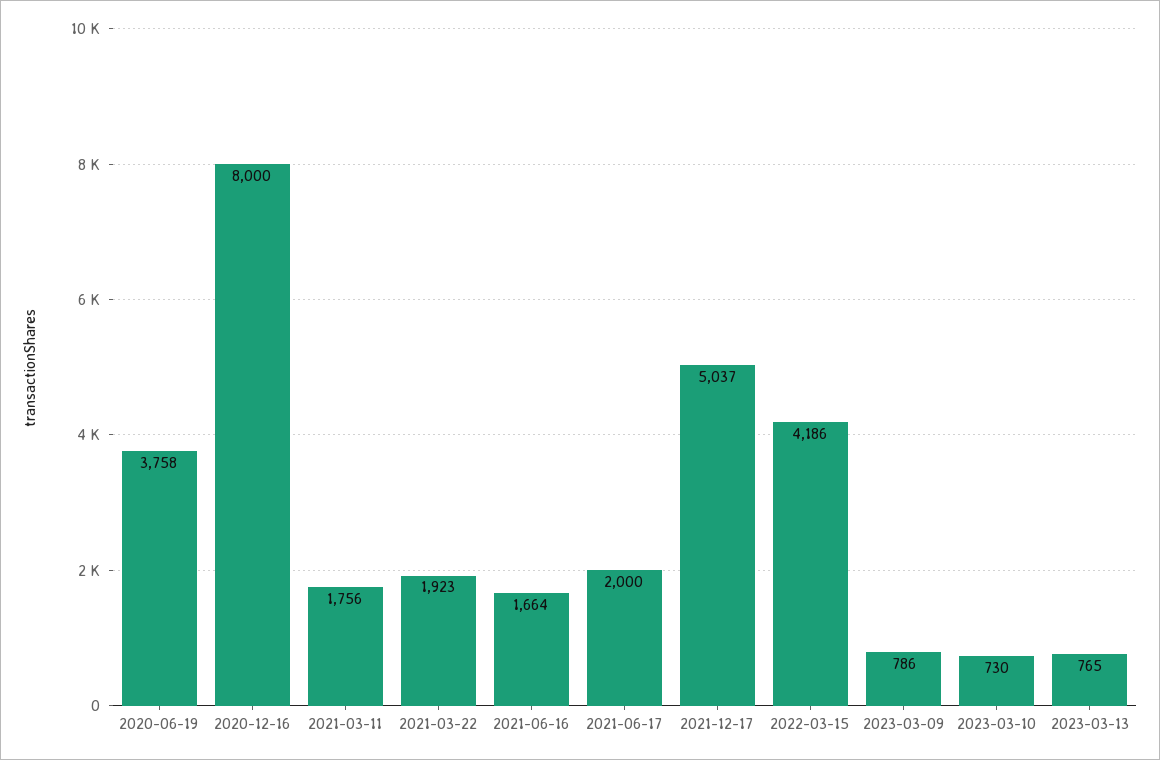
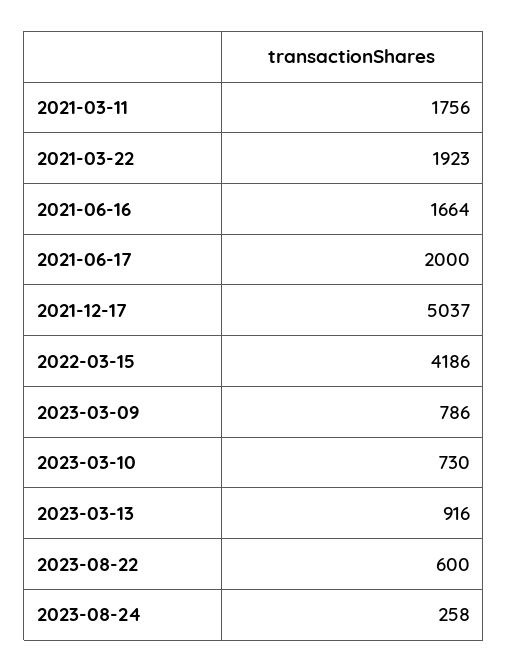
2020-06-19: 3758 -> none
2020-12-16: 8000 -> none
2023-03-13: 765 -> 916
2023-08-22: none -> 600
2023-08-24: none -> 258

